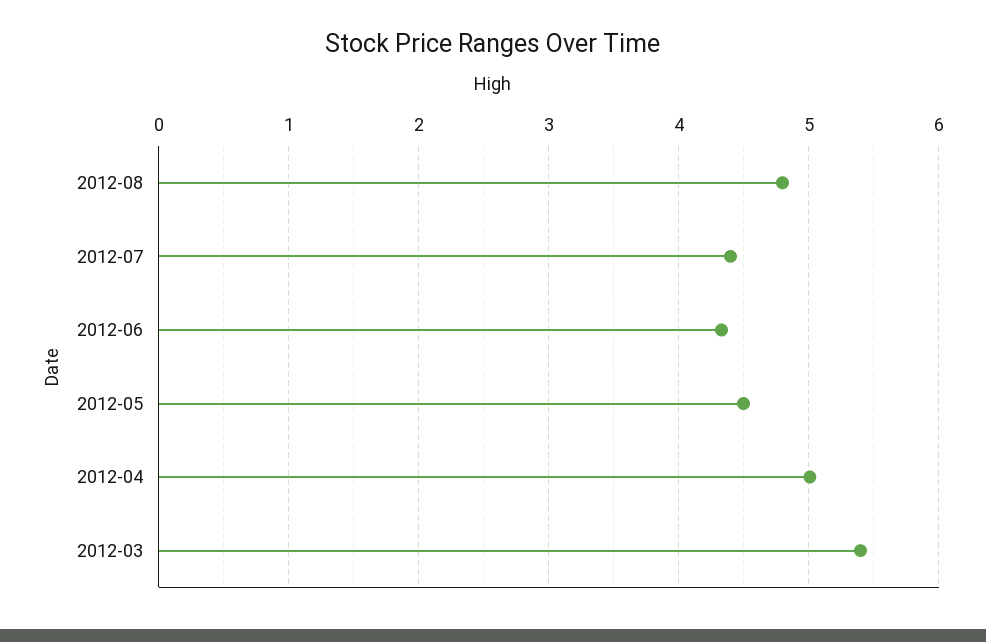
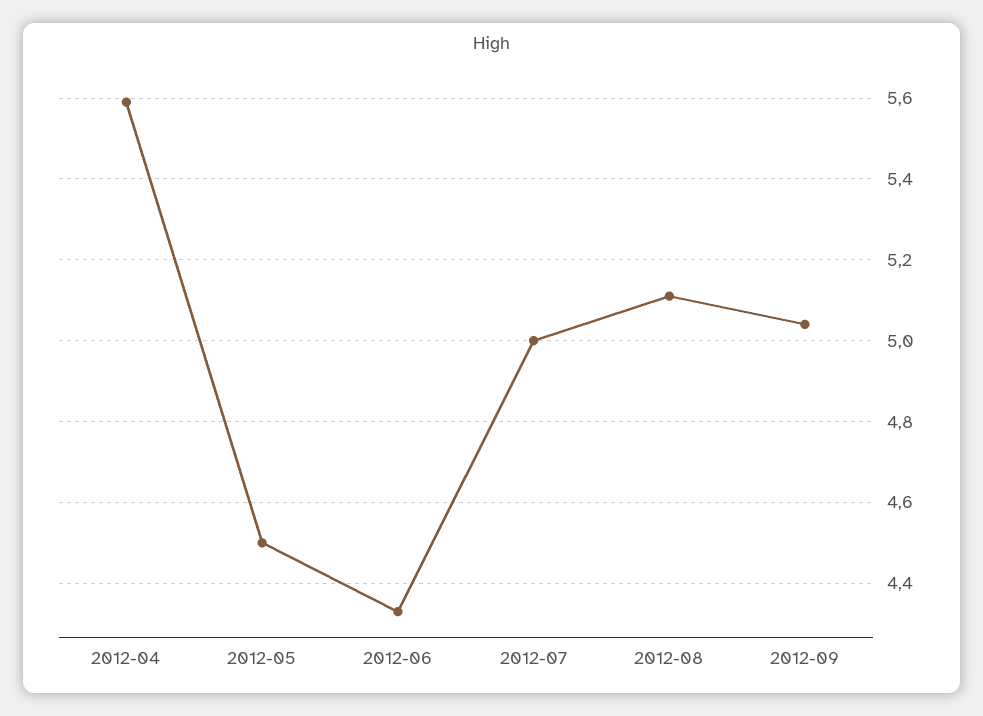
2012-08: 4.8 -> 5.1
2012-07: 4.4 -> 5
2012-04: 5 -> 5.6
2012-03: 5.4 -> none
2012-09: none -> 5.05

